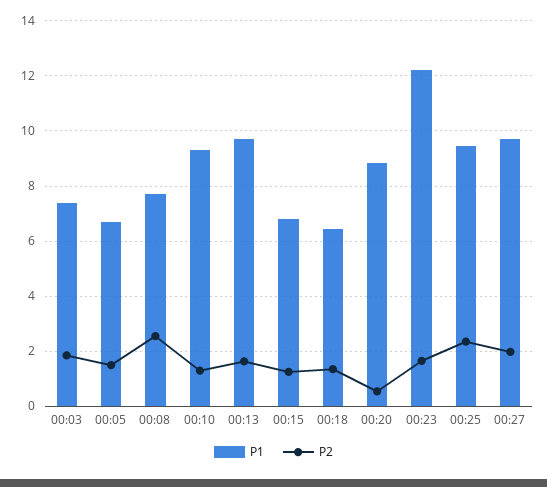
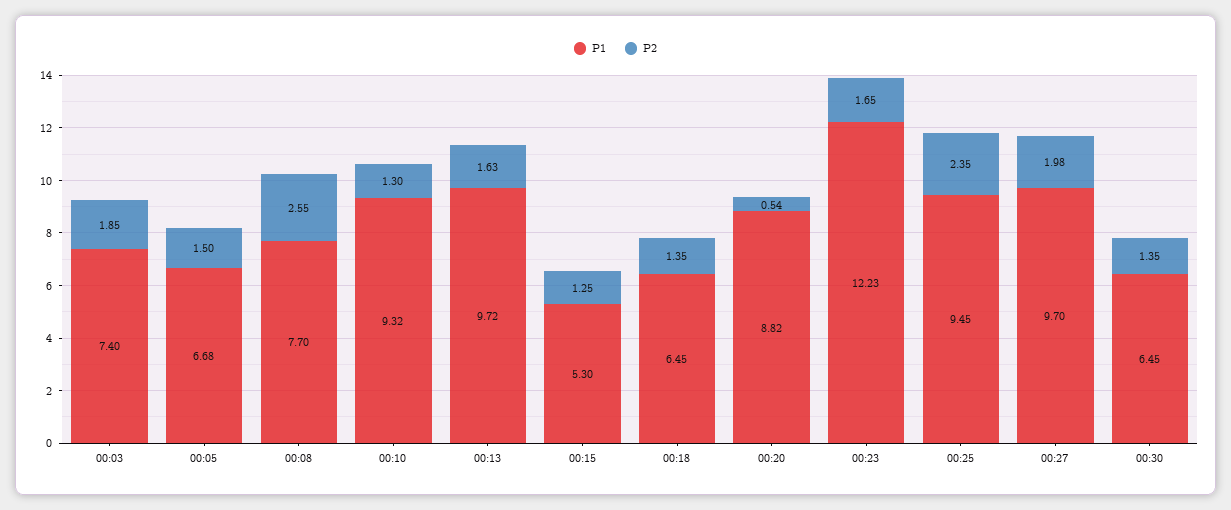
P1, 00:15: 6.75 -> 5.3
P1, 00:30: none -> 6.45
P2, 00:30: none -> 1.35

